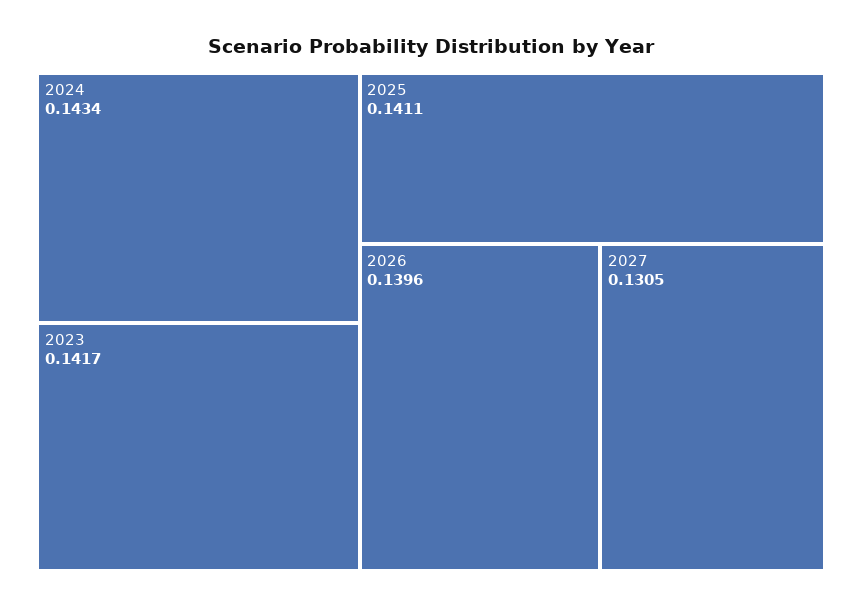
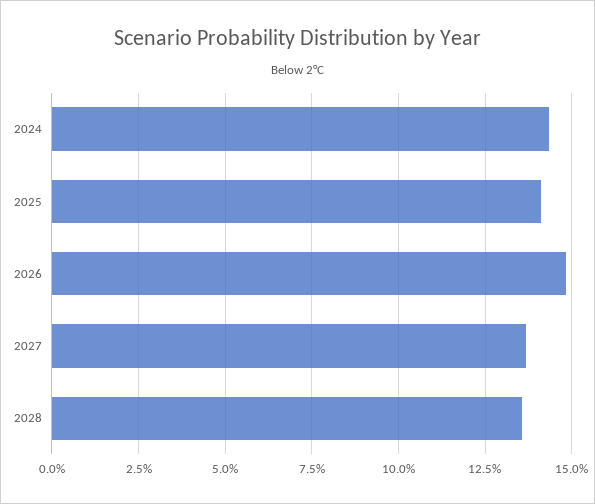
2023: 0.1417 -> none
2026: 0.1396 -> 0.1475
2027: 0.1305 -> 0.1375
2028: none -> 0.135

